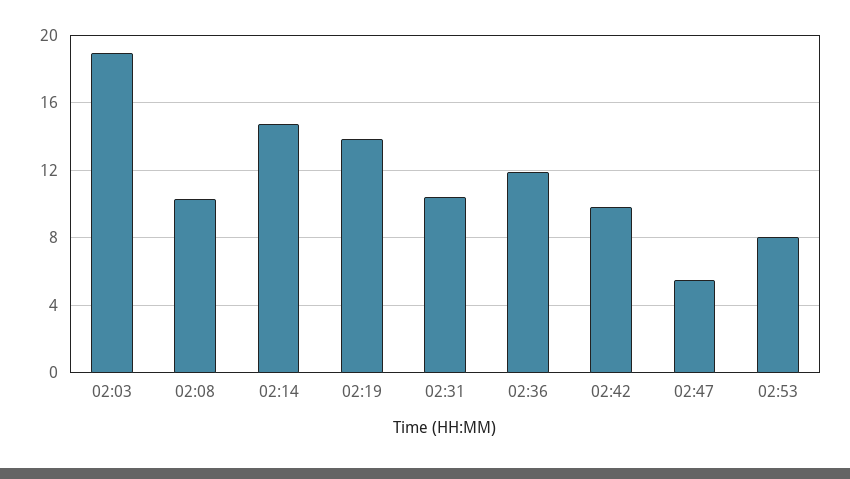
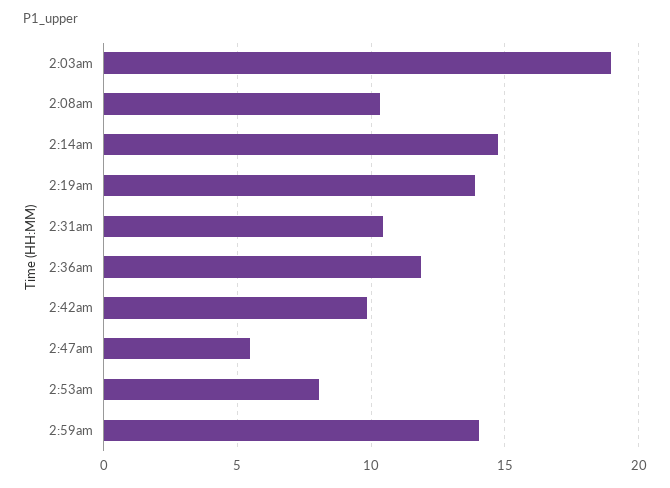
2:59am: none -> 14

